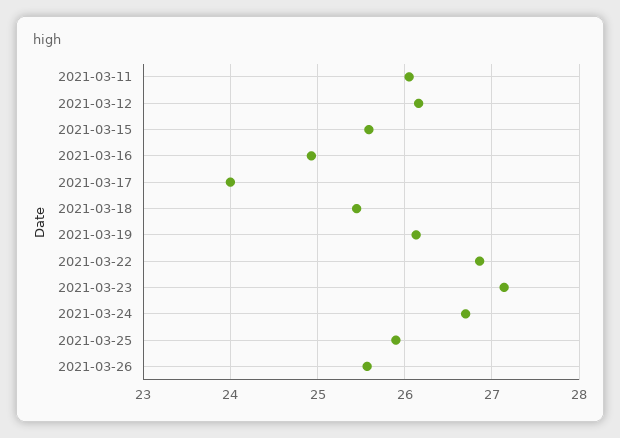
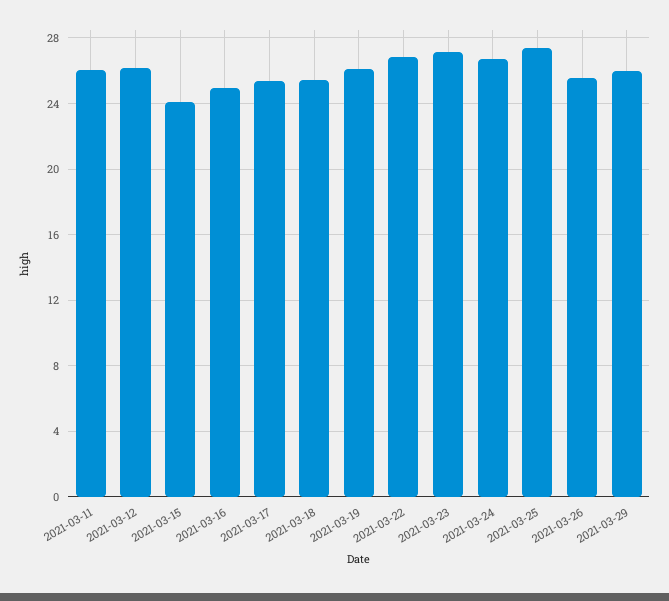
2021-03-15: 25.6 -> 24
2021-03-17: 24 -> 25.5
2021-03-25: 25.9 -> 27.5
2021-03-29: none -> 26

